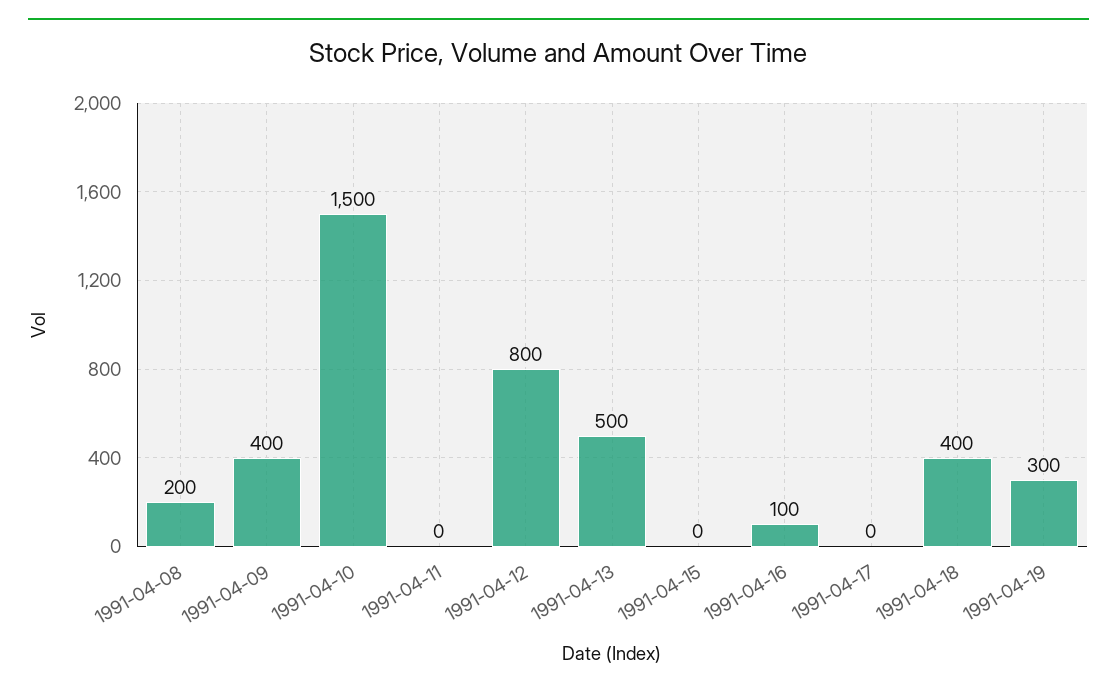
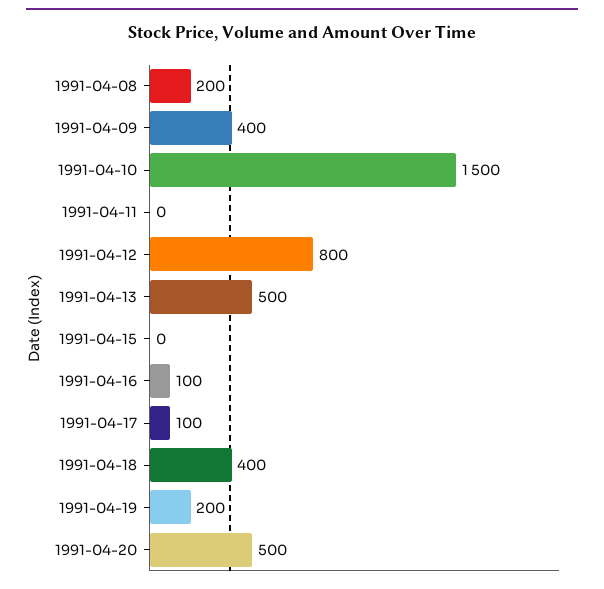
1991-04-17: 0 -> 100
1991-04-19: 300 -> 200
1991-04-20: none -> 500

